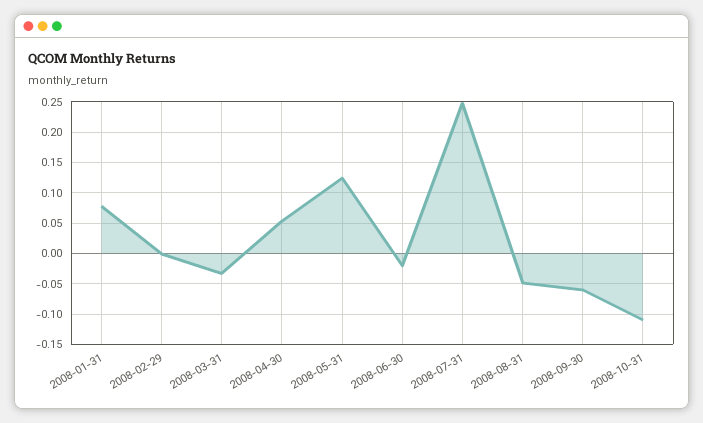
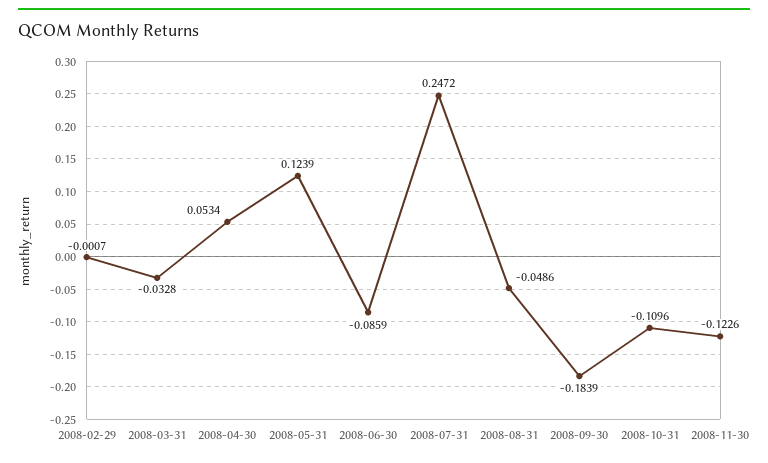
2008-01-31: 0.08 -> none
2008-06-30: -0.02 -> -0.0859
2008-09-30: -0.06 -> -0.1839
2008-11-30: none -> -0.1226

